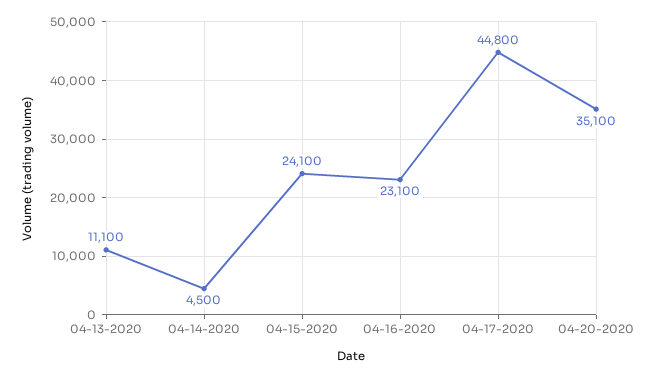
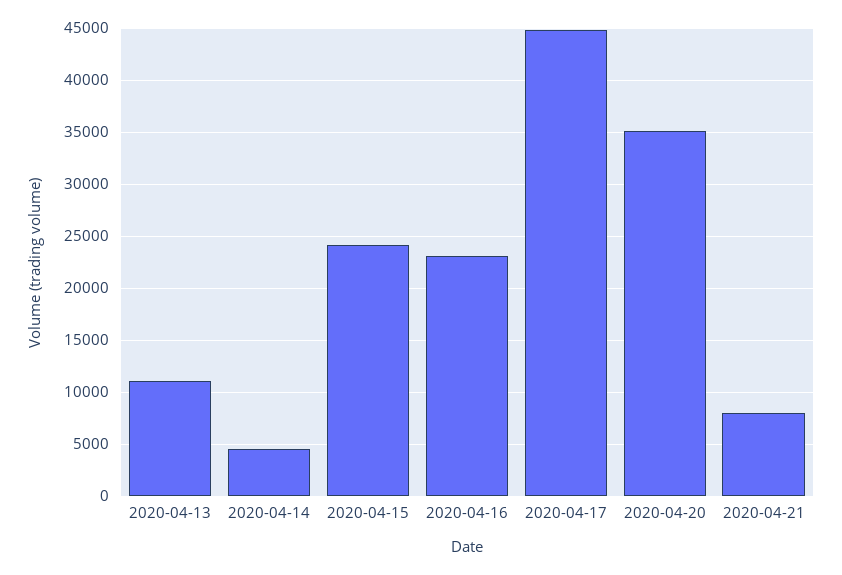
2020-04-21: none -> 8000

